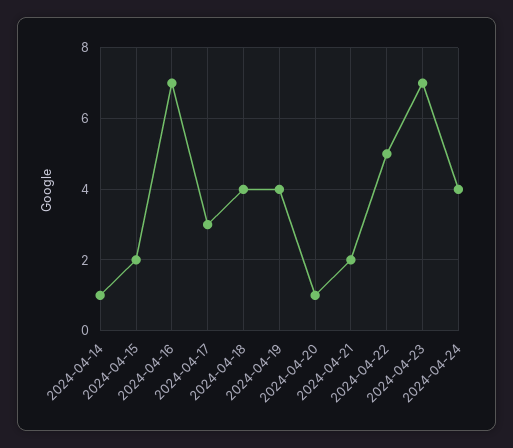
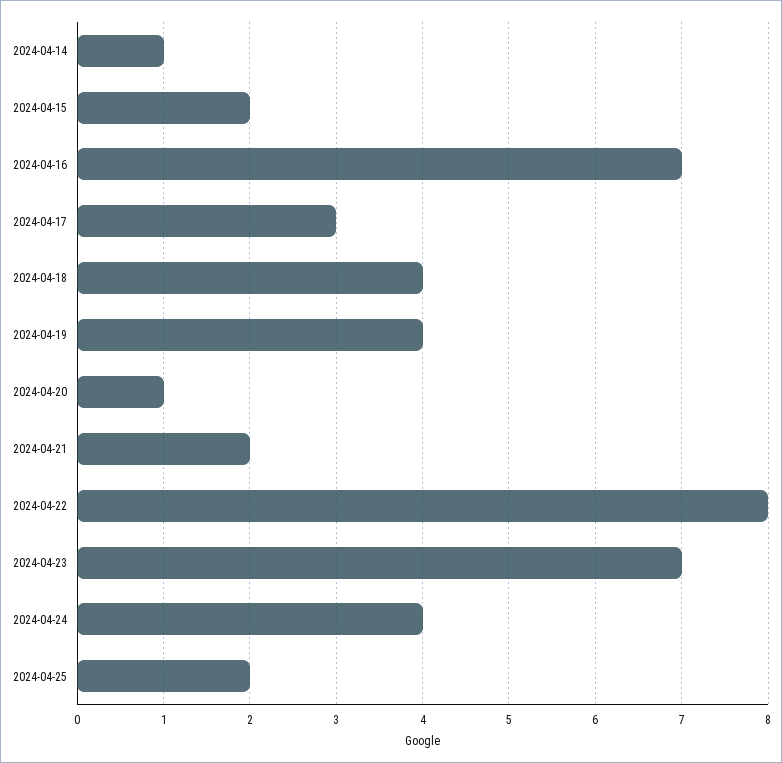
2024-04-22: 5 -> 8
2024-04-25: none -> 2

